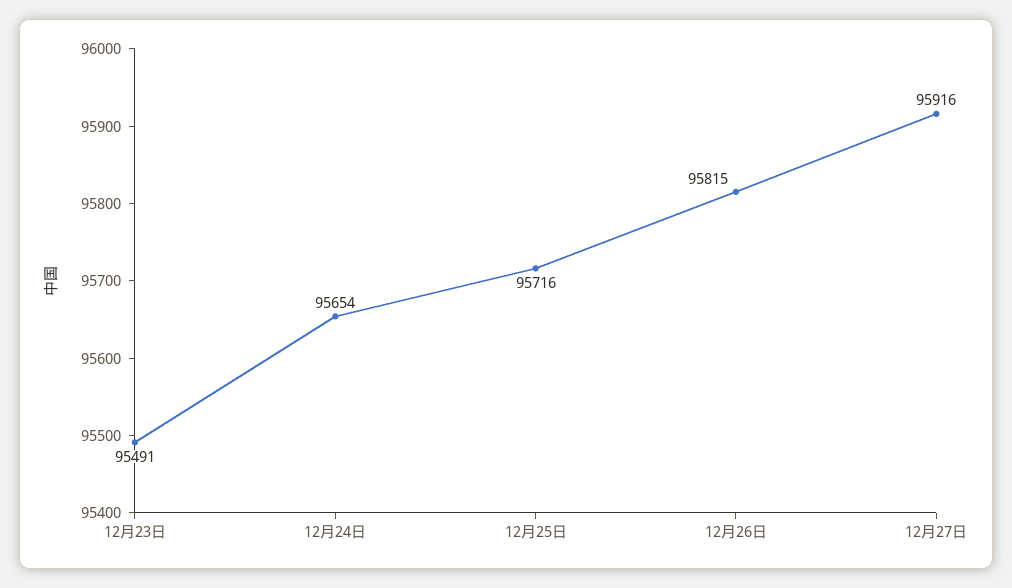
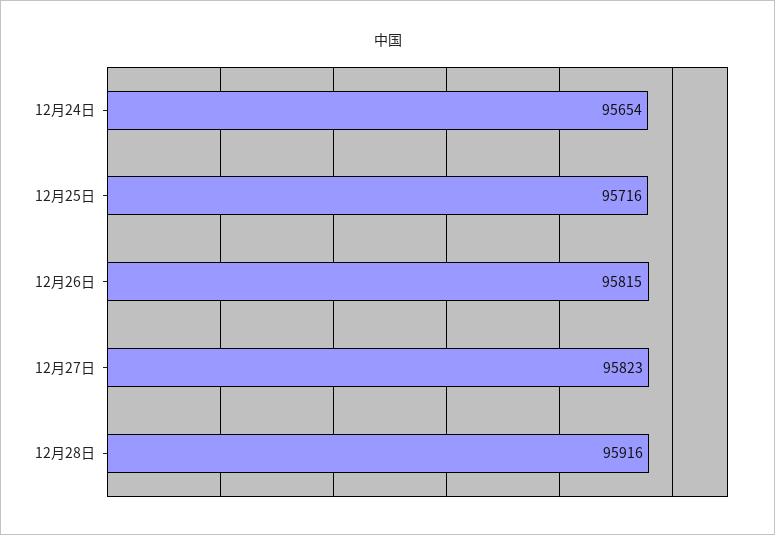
12月23日: 95491 -> none
12月27日: 95916 -> 95823
12月28日: none -> 95916

